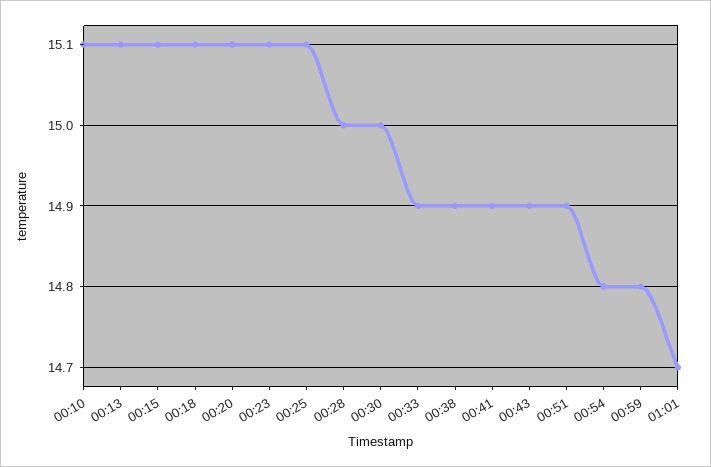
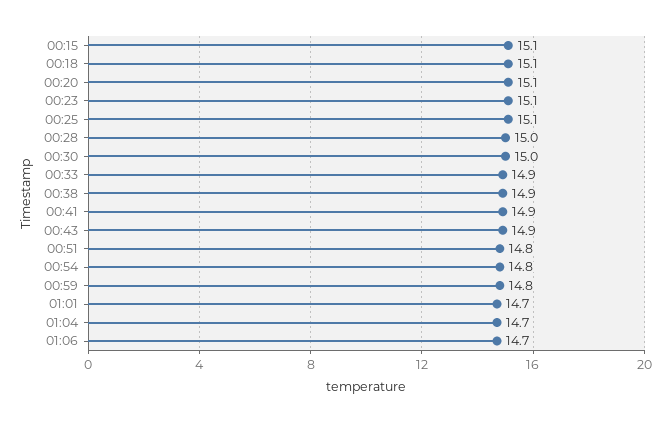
00:10: 15.1 -> none
00:13: 15.1 -> none
00:51: 14.9 -> 14.8
01:04: none -> 14.7
01:06: none -> 14.7

